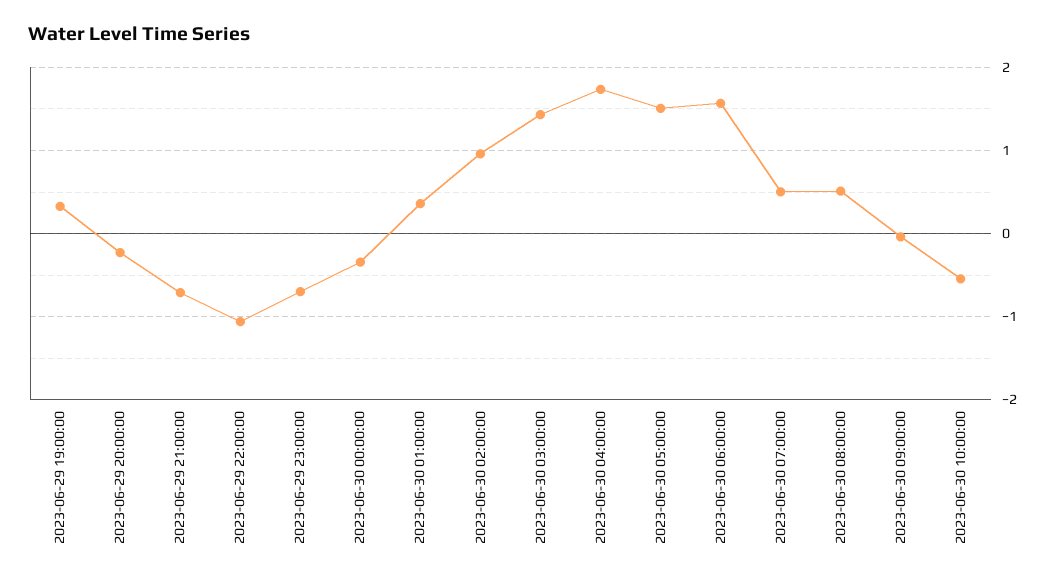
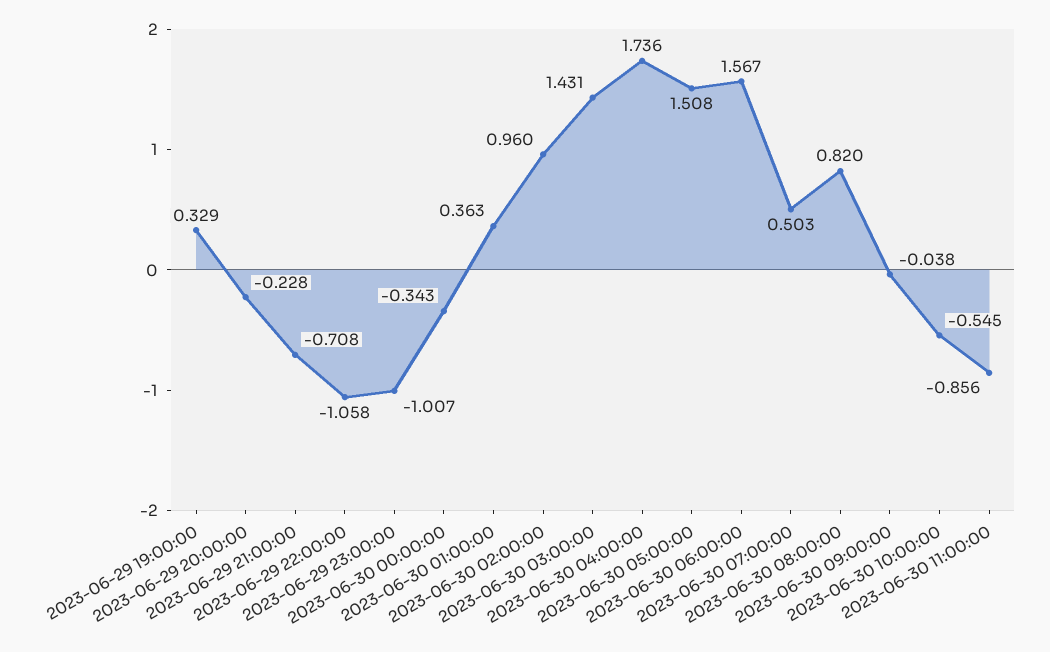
2023-06-29 23:00:00: -0.7 -> -1.007
2023-06-30 08:00:00: 0.5 -> 0.82
2023-06-30 11:00:00: none -> -0.856

